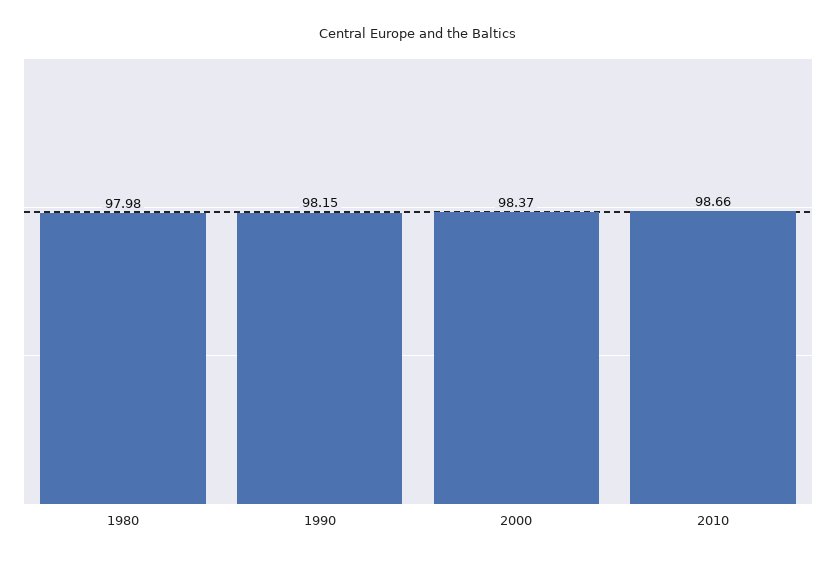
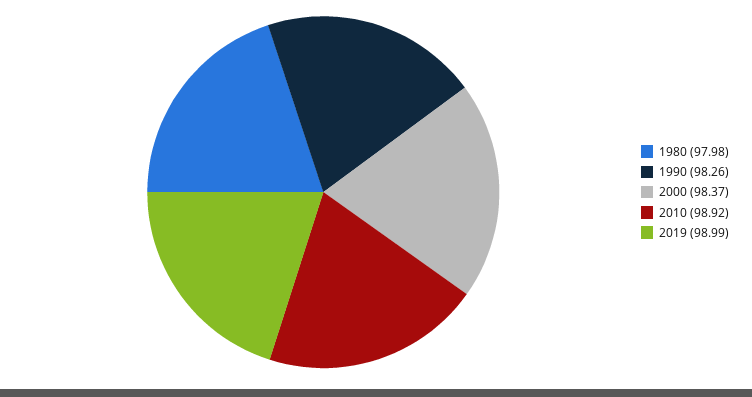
1990: 98.15 -> 98.26
2010: 98.66 -> 98.92
2019: none -> 98.99

